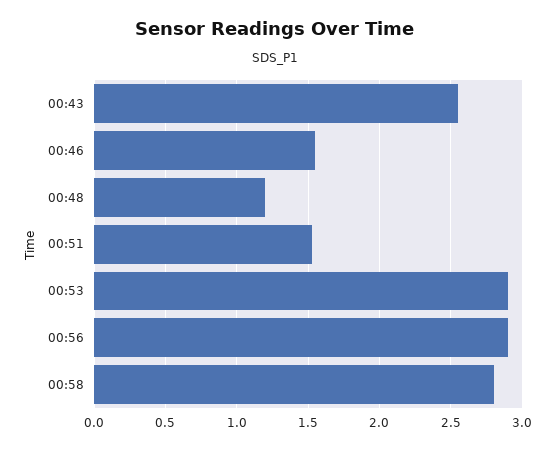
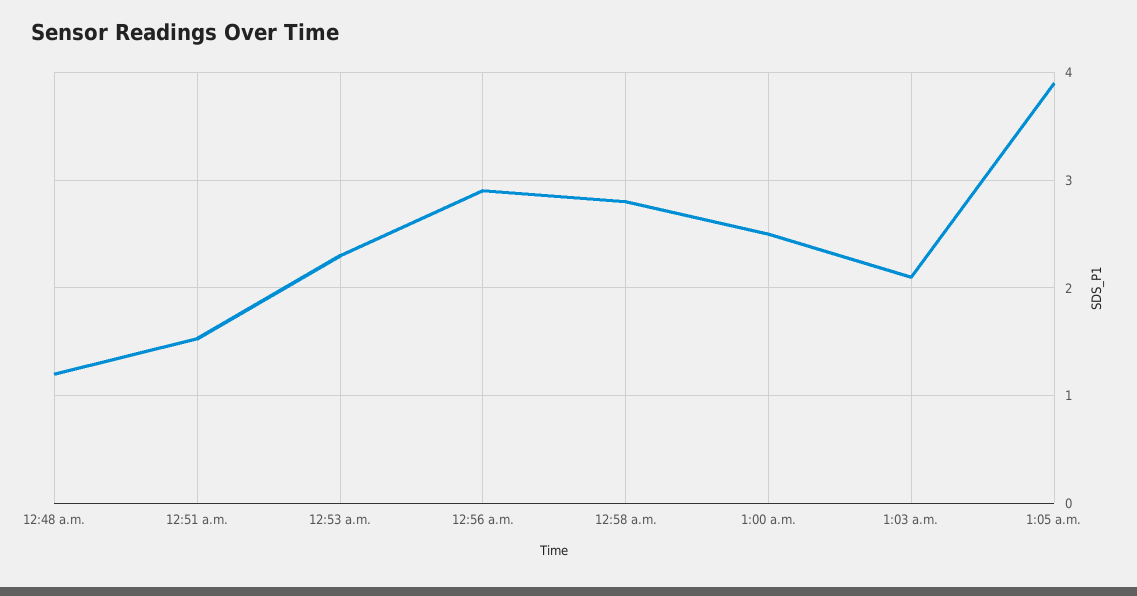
00:43: 2.55 -> none
00:46: 1.55 -> none
00:53: 2.9 -> 2.3
1:00 a.m.: none -> 2.5
1:03 a.m.: none -> 2.1
1:05 a.m.: none -> 3.9

